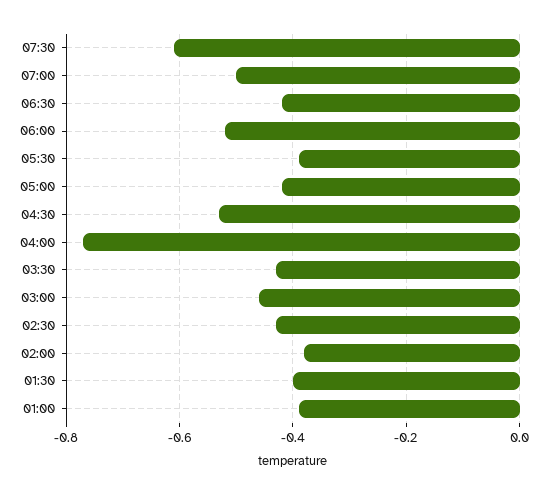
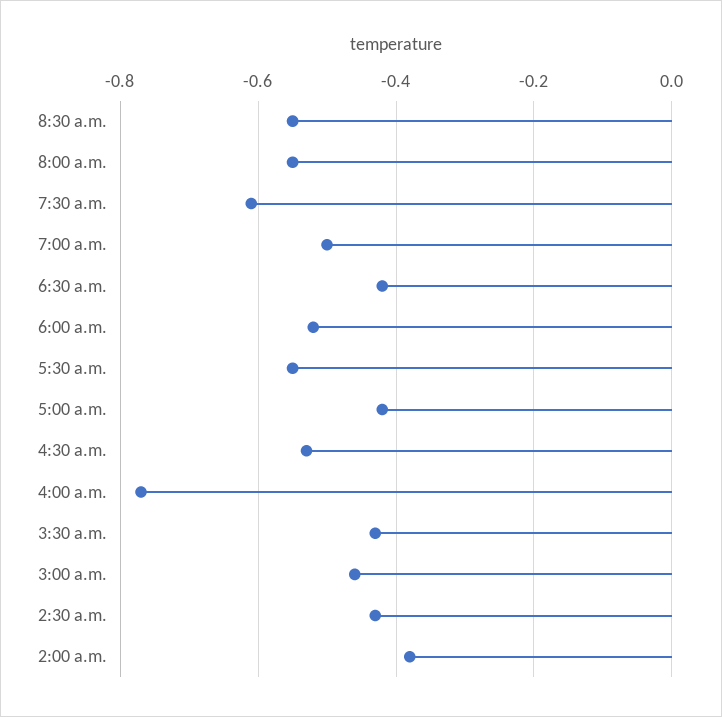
05:30: -0.4 -> -0.55
01:30: -0.4 -> none
01:00: -0.4 -> none
8:30 a.m.: none -> -0.55
8:00 a.m.: none -> -0.55

